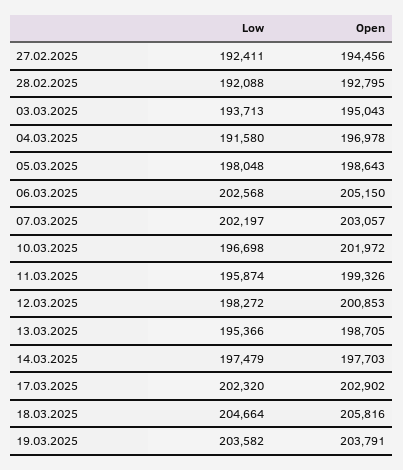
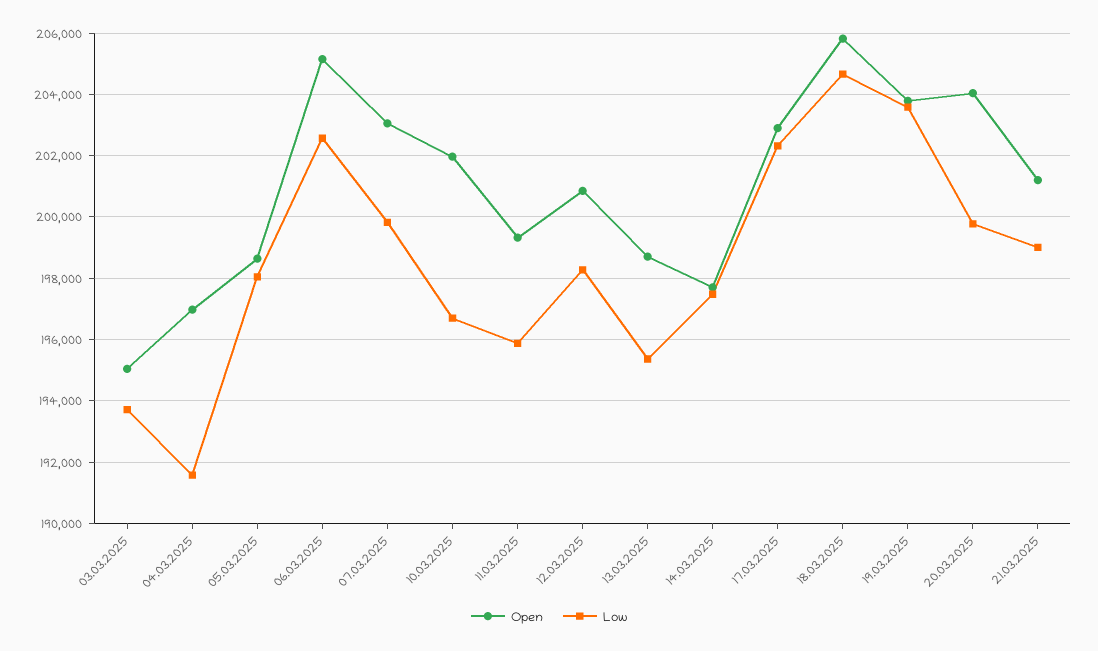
Low, 27.02.2025: 192411 -> none
Open, 27.02.2025: 194456 -> none
Low, 28.02.2025: 192088 -> none
Open, 28.02.2025: 192795 -> none
Low, 07.03.2025: 202197 -> 199800
Open, 20.03.2025: none -> 204000
Low, 20.03.2025: none -> 199800
Open, 21.03.2025: none -> 201200
Low, 21.03.2025: none -> 199000

